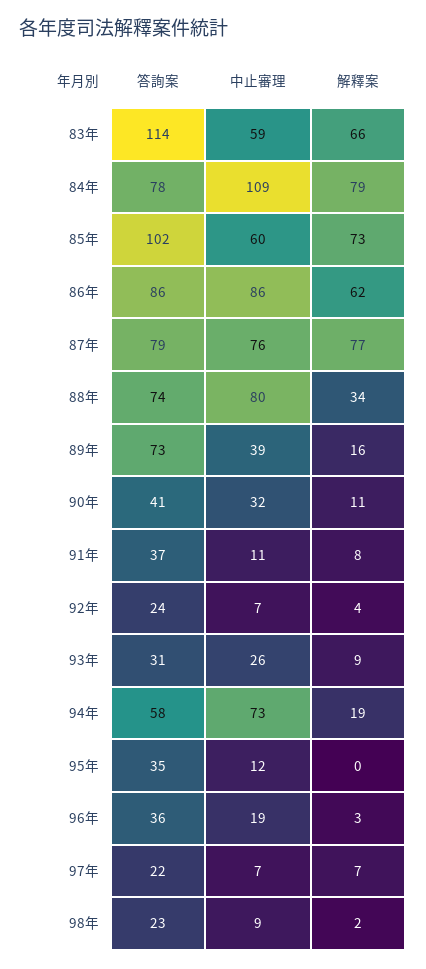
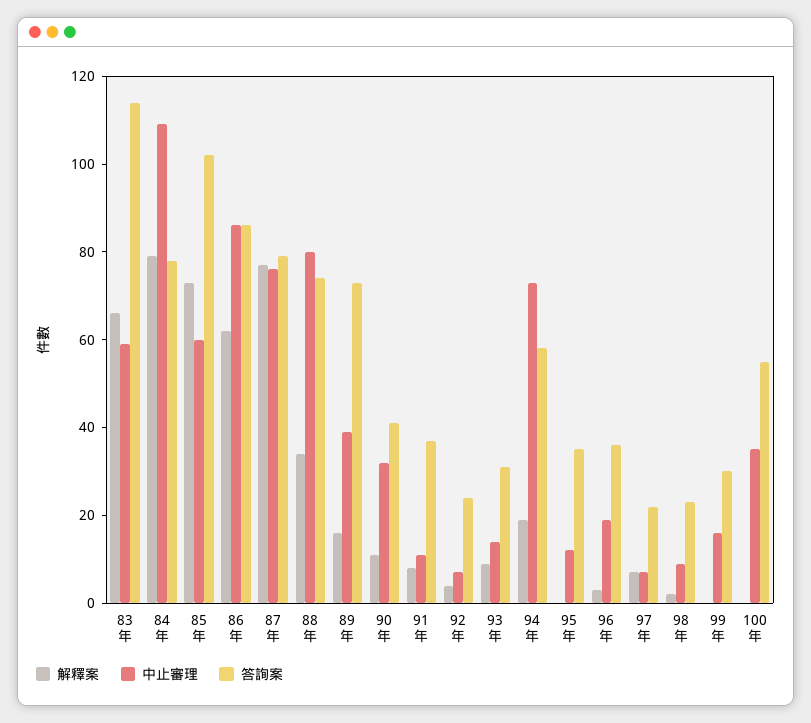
中止審理, 93年: 26 -> 15
解釋案, 99年: none -> 0
中止審理, 99年: none -> 15
答詢案, 99年: none -> 30
解釋案, 100年: none -> 0
中止審理, 100年: none -> 35
答詢案, 100年: none -> 55

